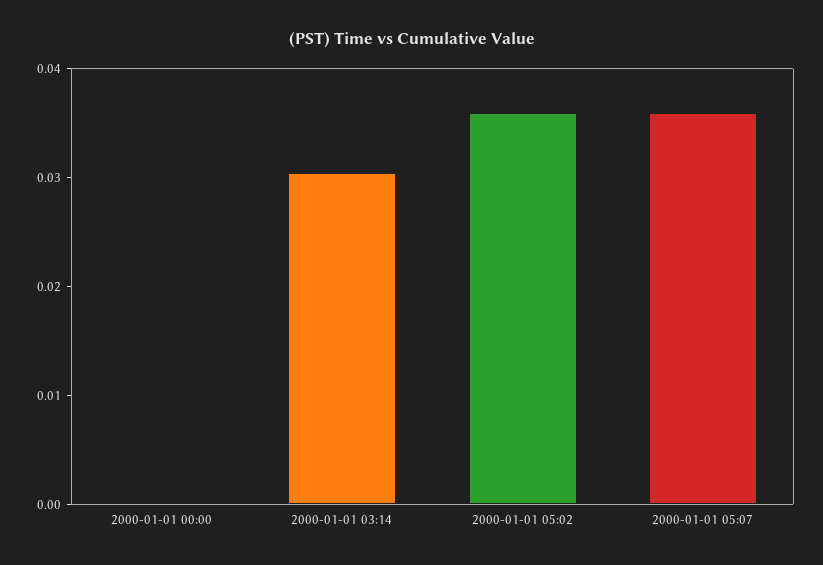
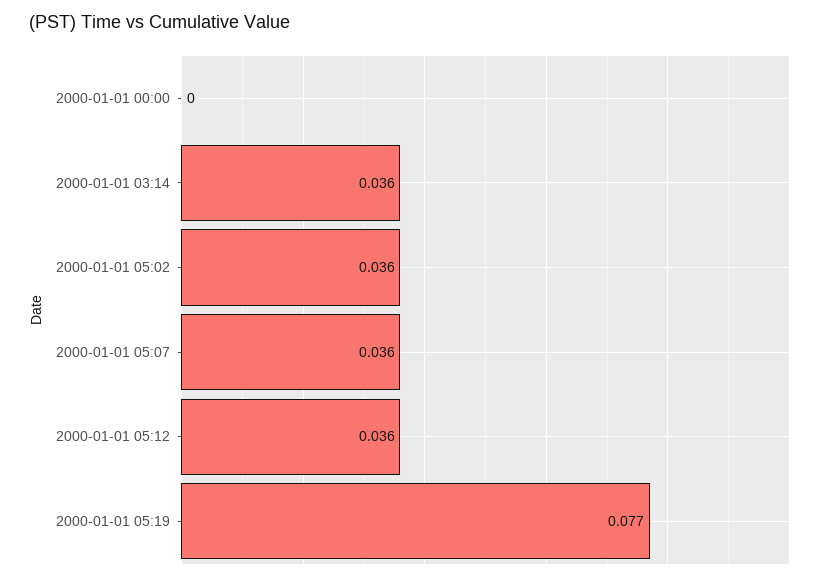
2000-01-01 03:14: 0.03 -> 0.036
2000-01-01 05:12: none -> 0.036
2000-01-01 05:19: none -> 0.077

